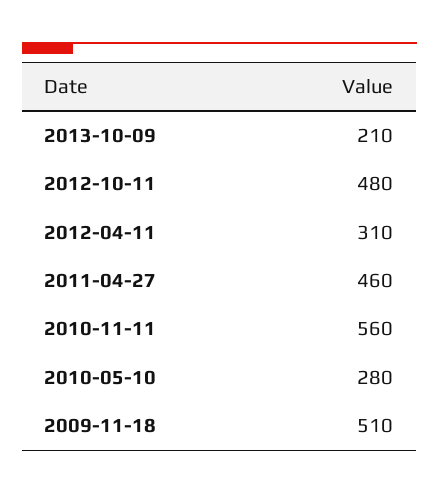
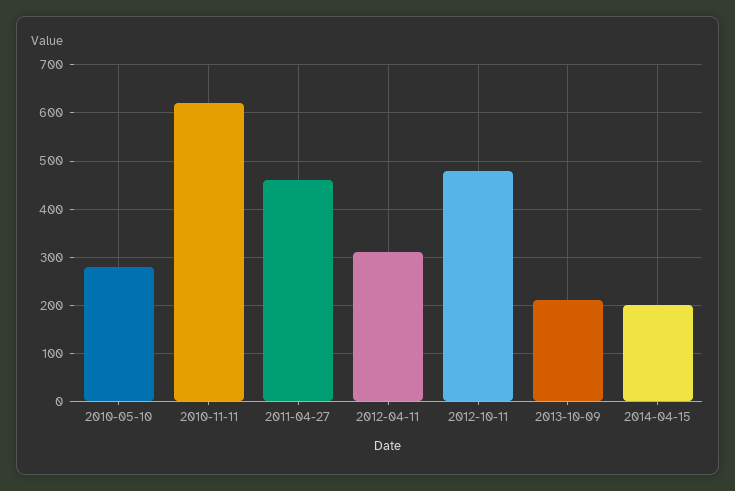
2010-11-11: 560 -> 620
2009-11-18: 510 -> none
2014-04-15: none -> 200

